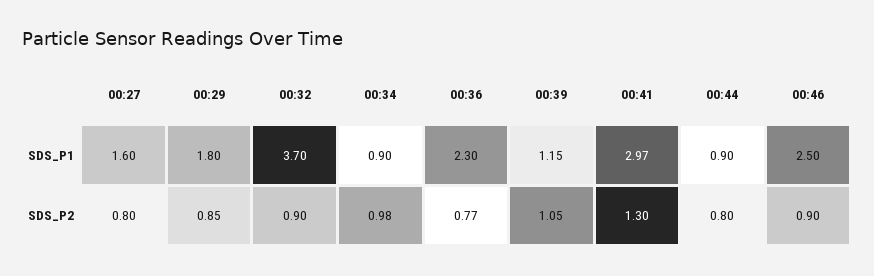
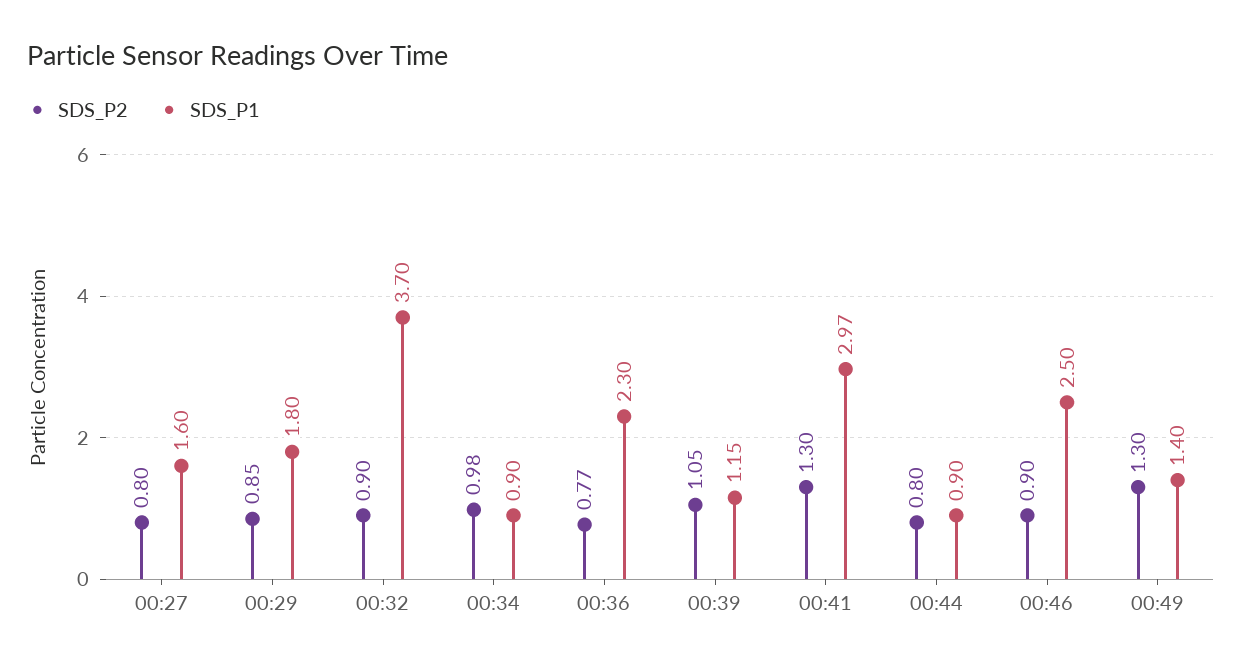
SDS_P2, 00:49: none -> 1.3
SDS_P1, 00:49: none -> 1.4

